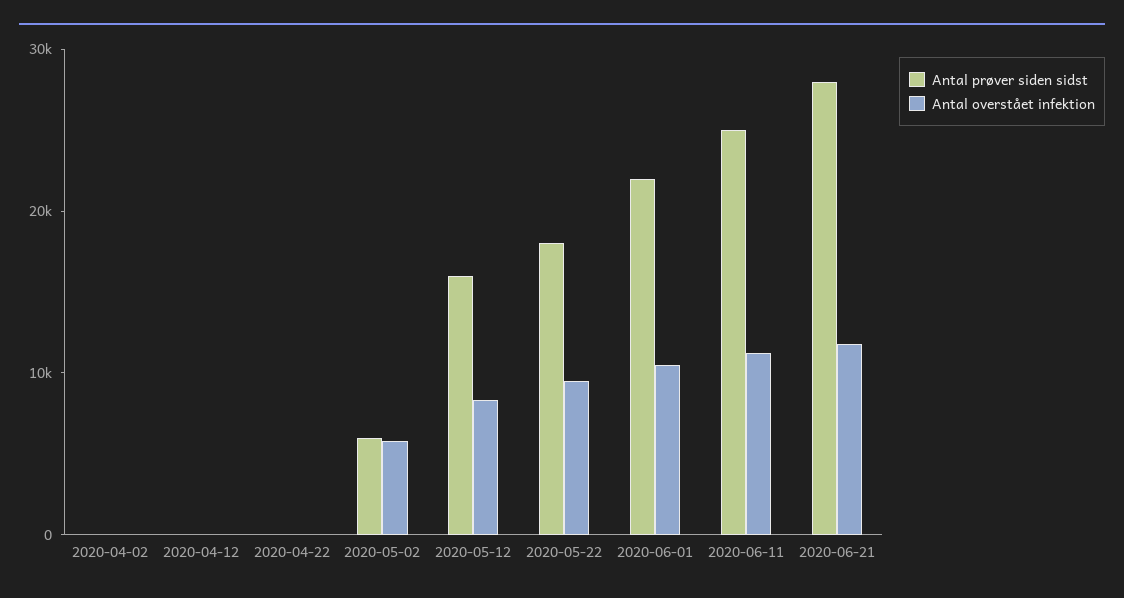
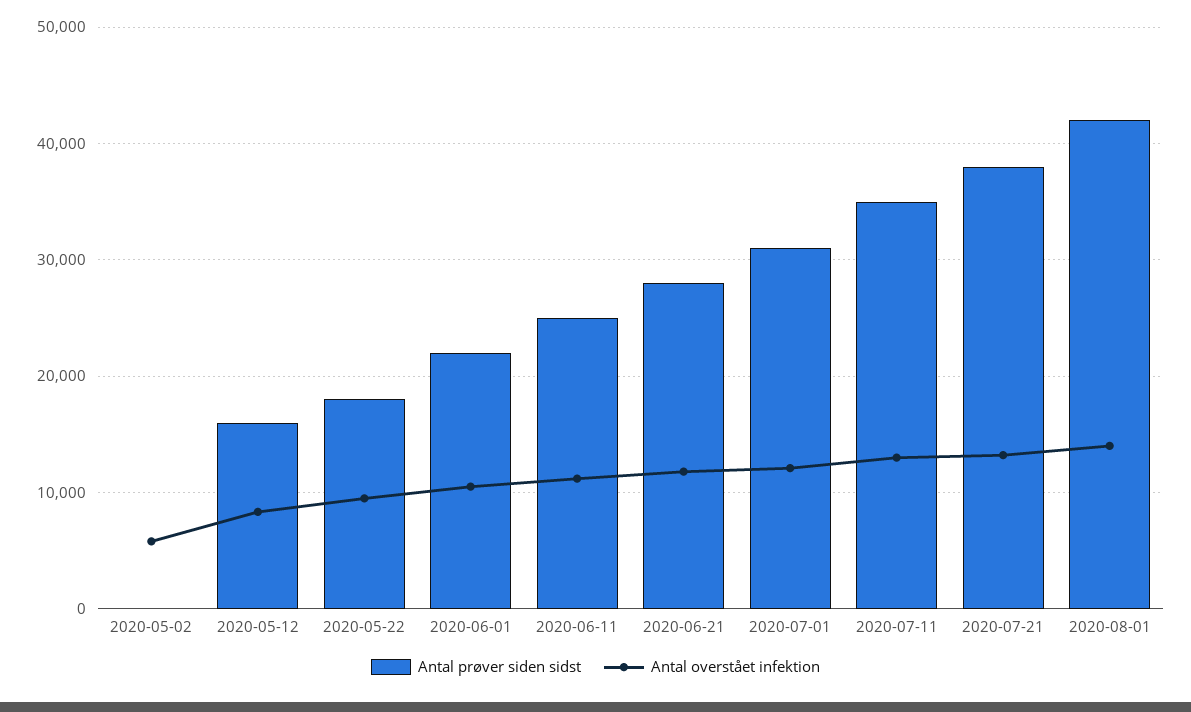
Antal prøver siden sidst, 2020-04-02: 0 -> none
Antal overstået infektion, 2020-04-02: 0 -> none
Antal prøver siden sidst, 2020-04-12: 0 -> none
Antal overstået infektion, 2020-04-12: 0 -> none
Antal prøver siden sidst, 2020-04-22: 0 -> none
Antal overstået infektion, 2020-04-22: 0 -> none
Antal prøver siden sidst, 2020-05-02: 6000 -> 0
Antal prøver siden sidst, 2020-07-01: none -> 31000
Antal overstået infektion, 2020-07-01: none -> 12000
Antal prøver siden sidst, 2020-07-11: none -> 35000
Antal overstået infektion, 2020-07-11: none -> 13000
Antal prøver siden sidst, 2020-07-21: none -> 38000
Antal overstået infektion, 2020-07-21: none -> 13000
Antal prøver siden sidst, 2020-08-01: none -> 42000
Antal overstået infektion, 2020-08-01: none -> 14000

